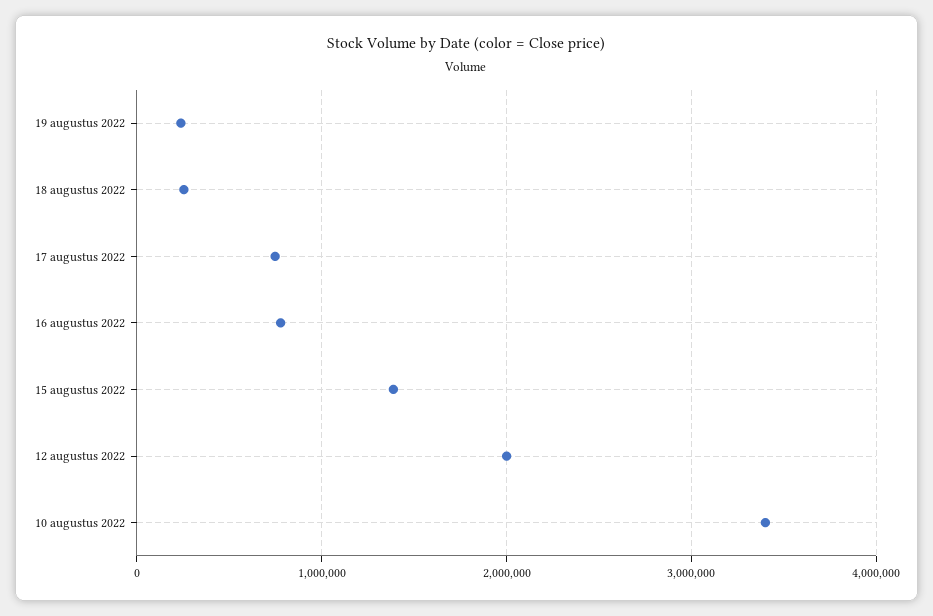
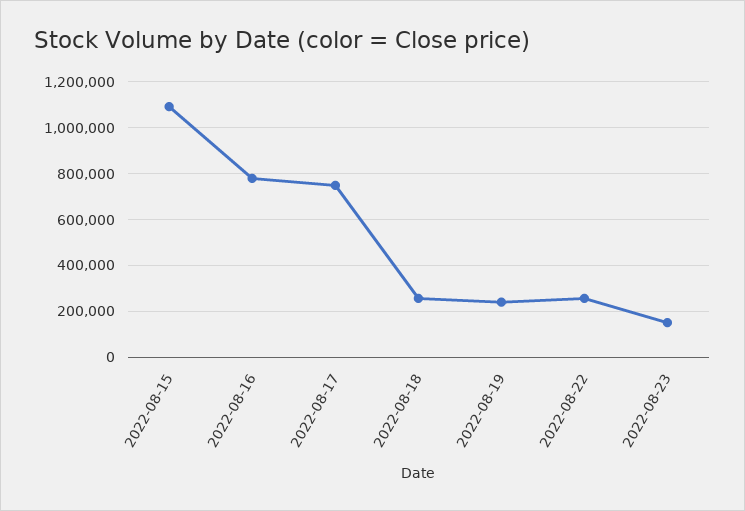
15 augustus 2022: 1400000 -> 1100000
12 augustus 2022: 2000000 -> none
10 augustus 2022: 3400000 -> none
2022-08-22: none -> 250000
2022-08-23: none -> 150000

